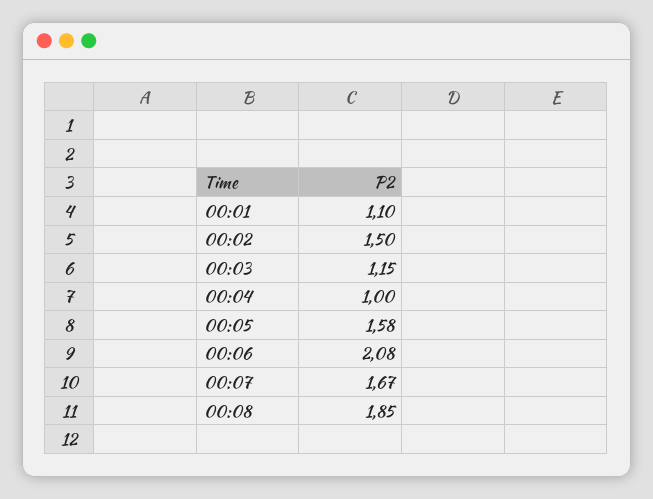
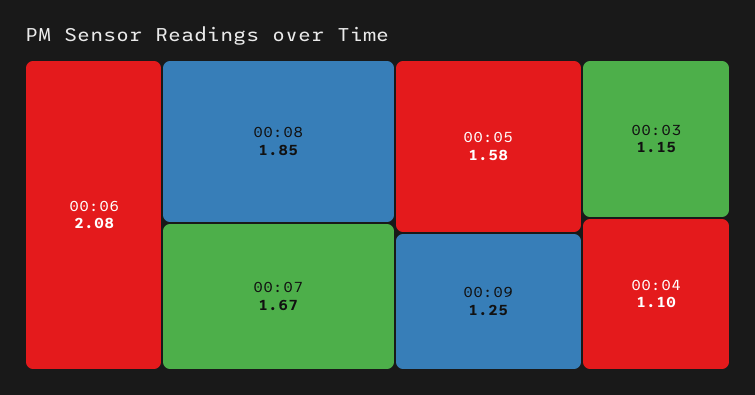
00:01: 1.1 -> none
00:02: 1.5 -> none
00:04: 1 -> 1.1
00:09: none -> 1.25

